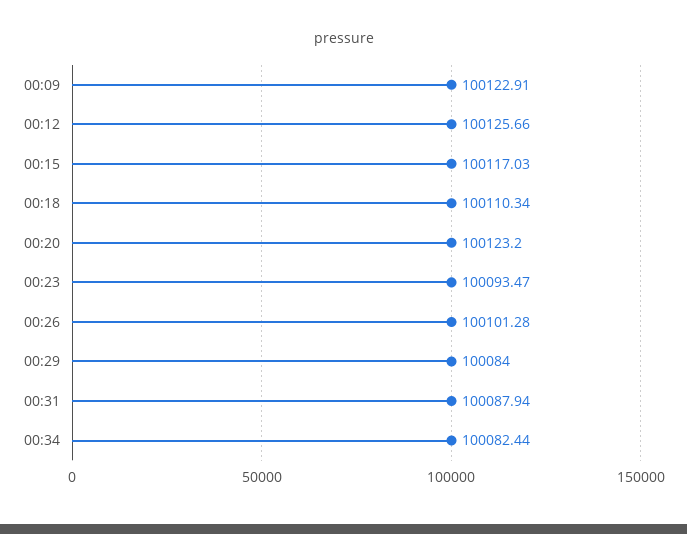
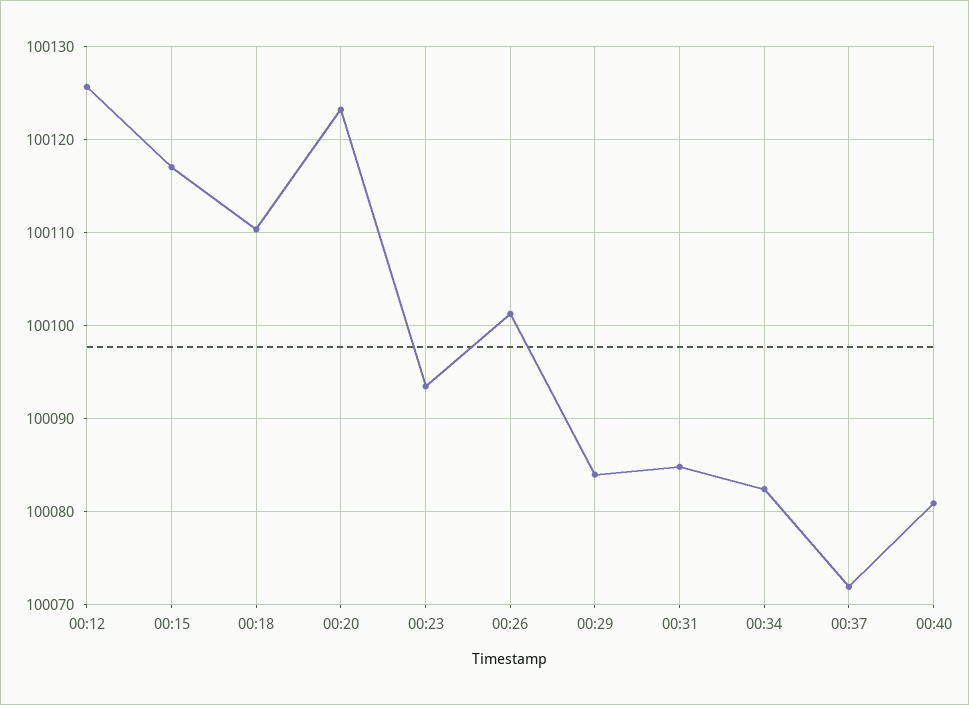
00:09: 100122.91 -> none
00:31: 100087.94 -> 100085
00:37: none -> 100072
00:40: none -> 100081

